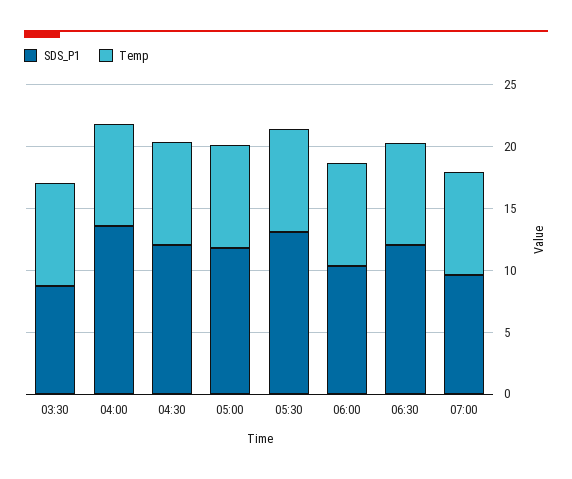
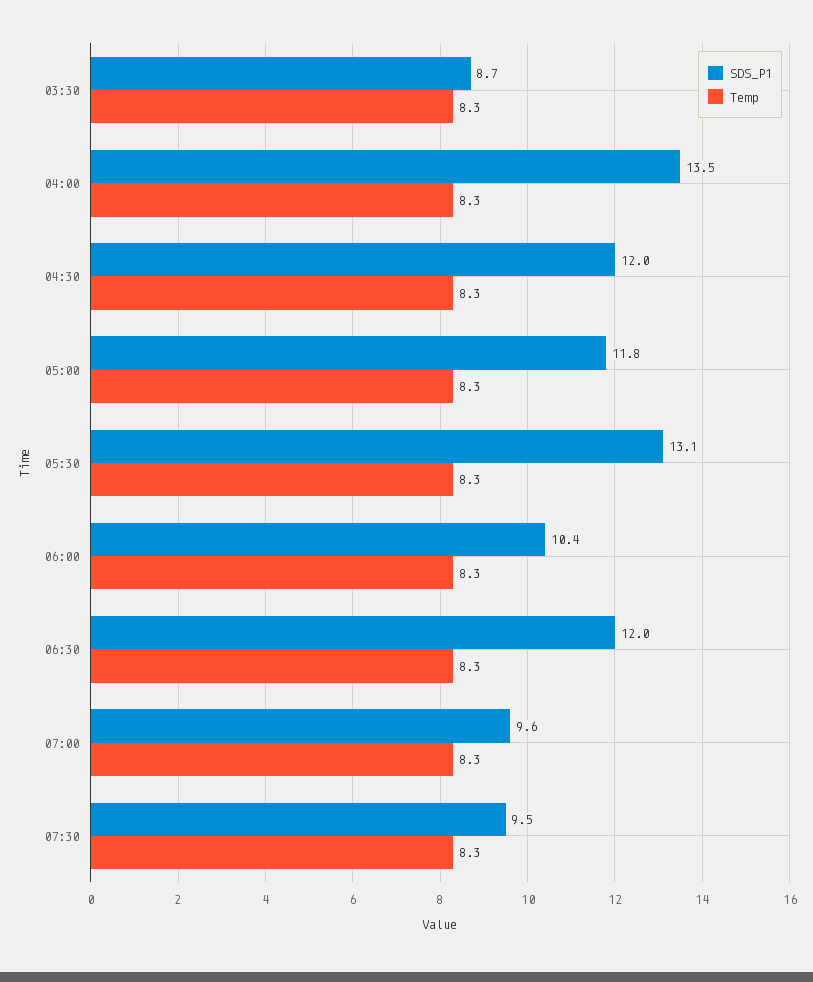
SDS_P1, 07:30: none -> 9.5
Temp, 07:30: none -> 8.3

